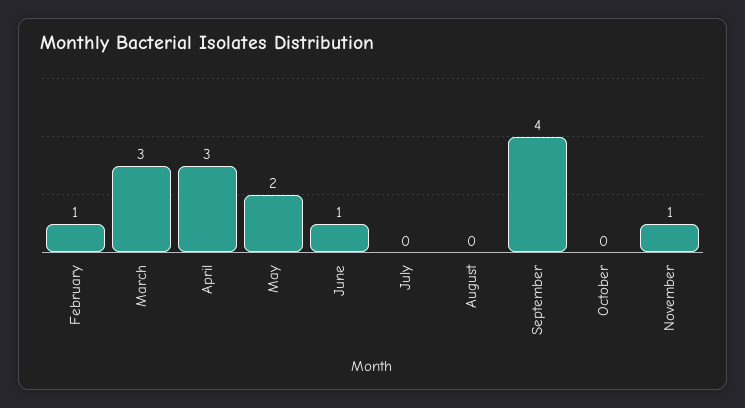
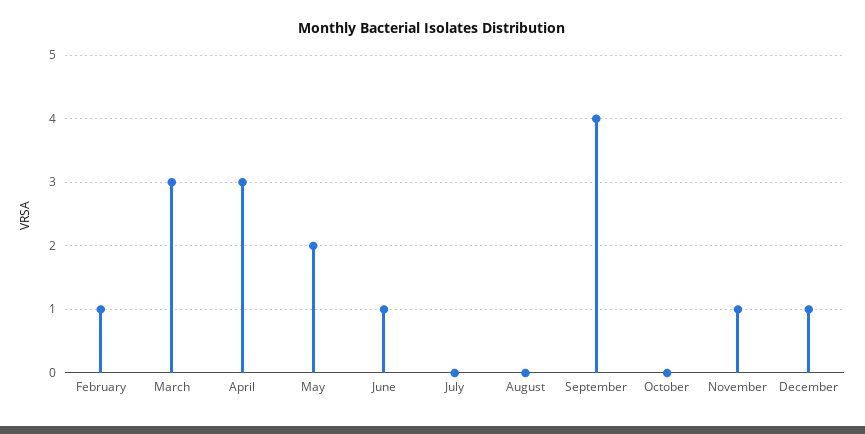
December: none -> 1

